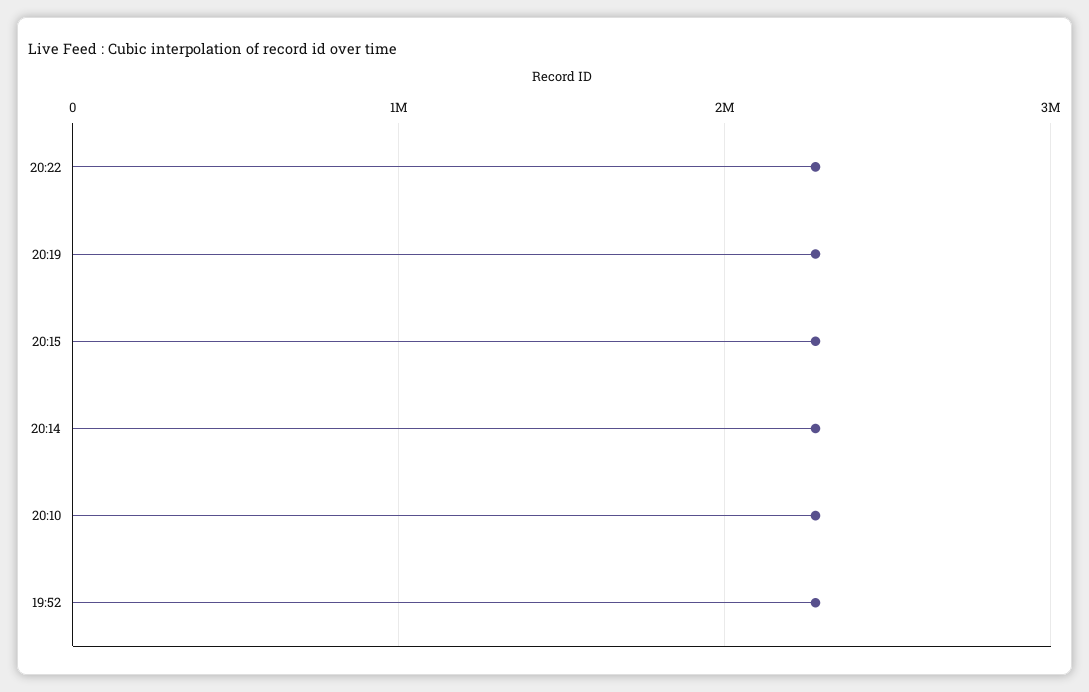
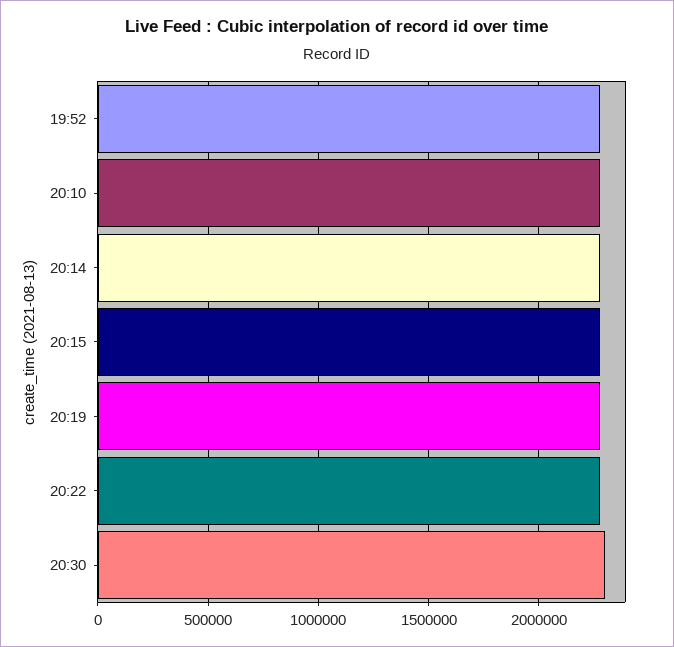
20:30: none -> 2300000

